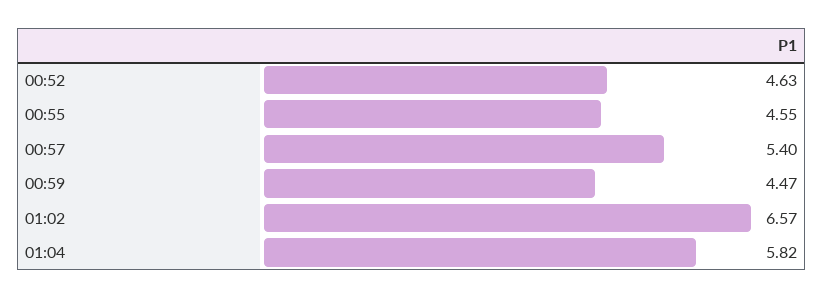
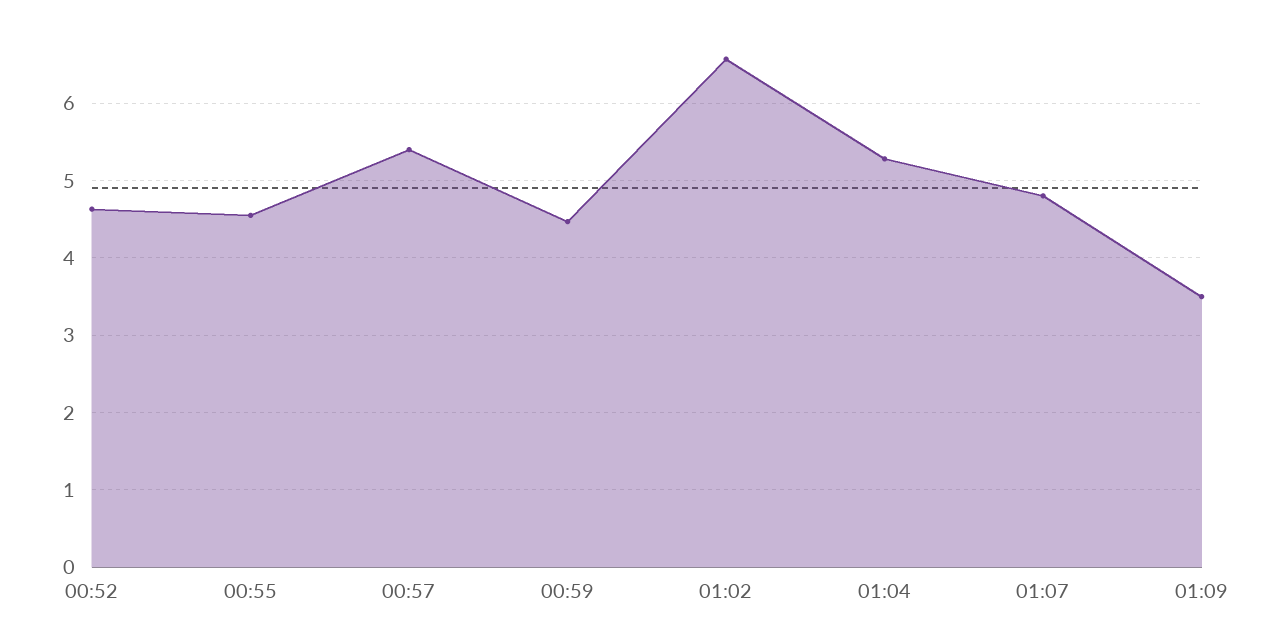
01:04: 5.82 -> 5.3
01:07: none -> 4.8
01:09: none -> 3.5

